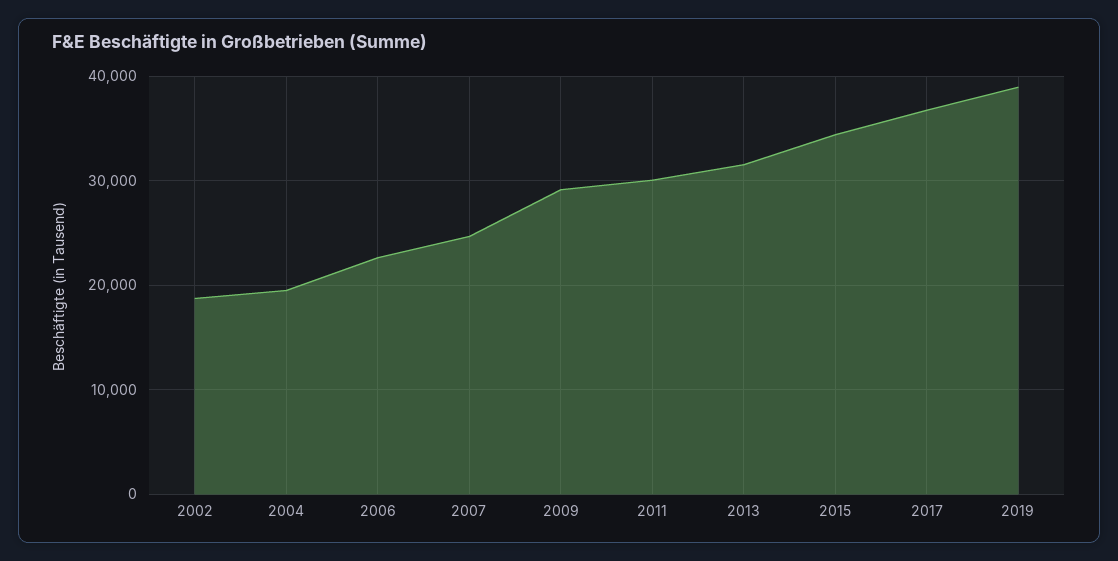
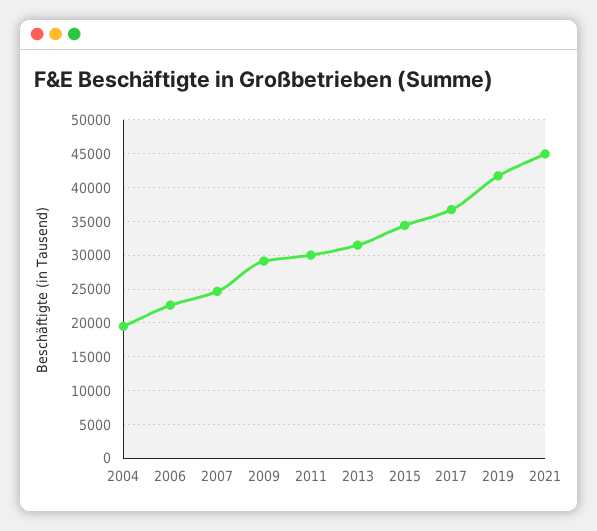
2002: 19000 -> none
2019: 39000 -> 42000
2021: none -> 45000

